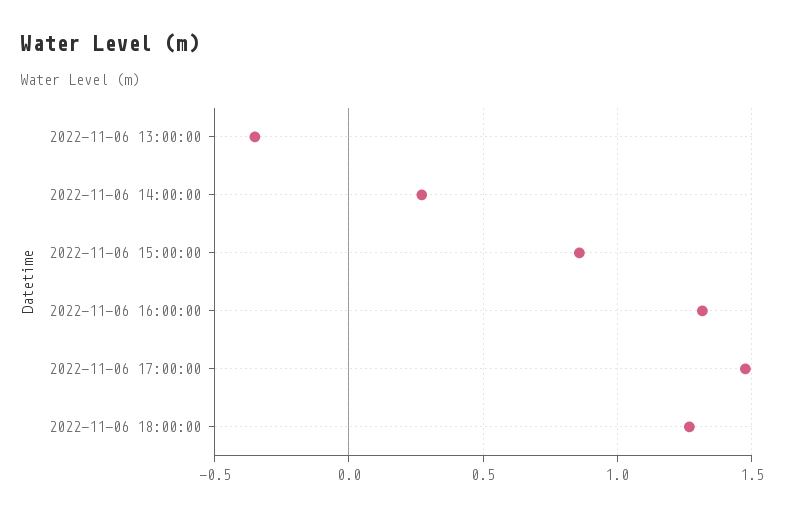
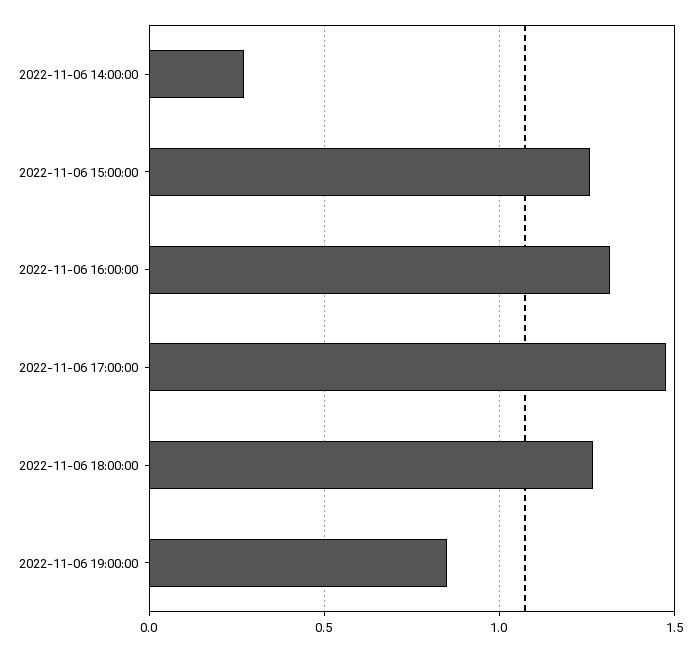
2022-11-06 13:00:00: -0.35 -> none
2022-11-06 15:00:00: 0.85 -> 1.25
2022-11-06 19:00:00: none -> 0.85

